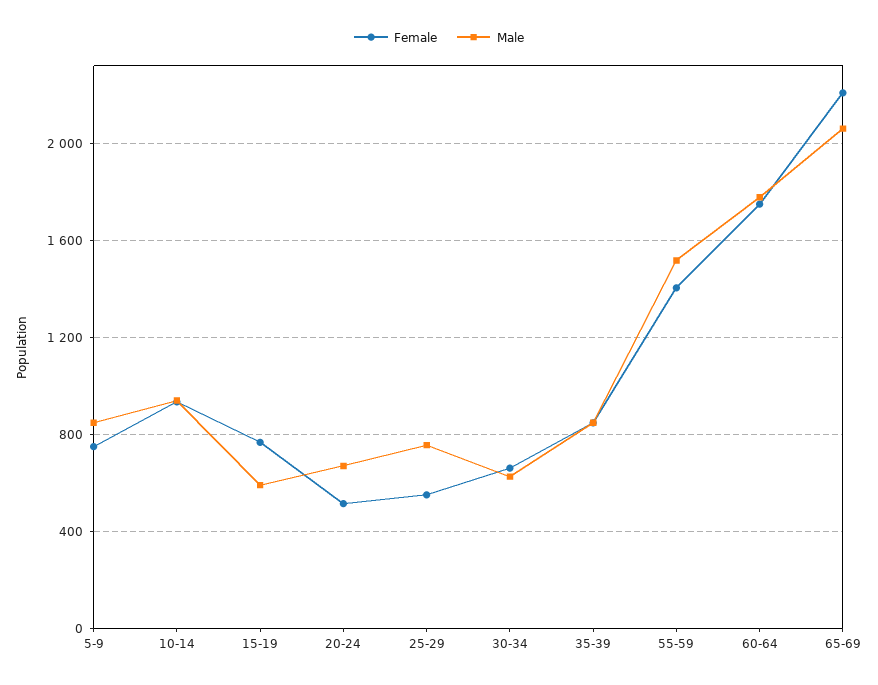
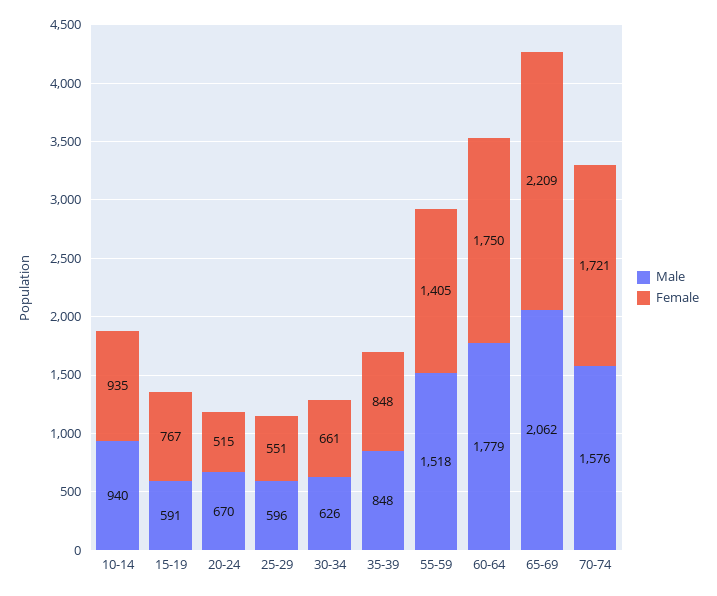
Female, 5-9: 750 -> none
Male, 5-9: 850 -> none
Male, 25-29: 750 -> 596
Male, 70-74: none -> 1576
Female, 70-74: none -> 1721

